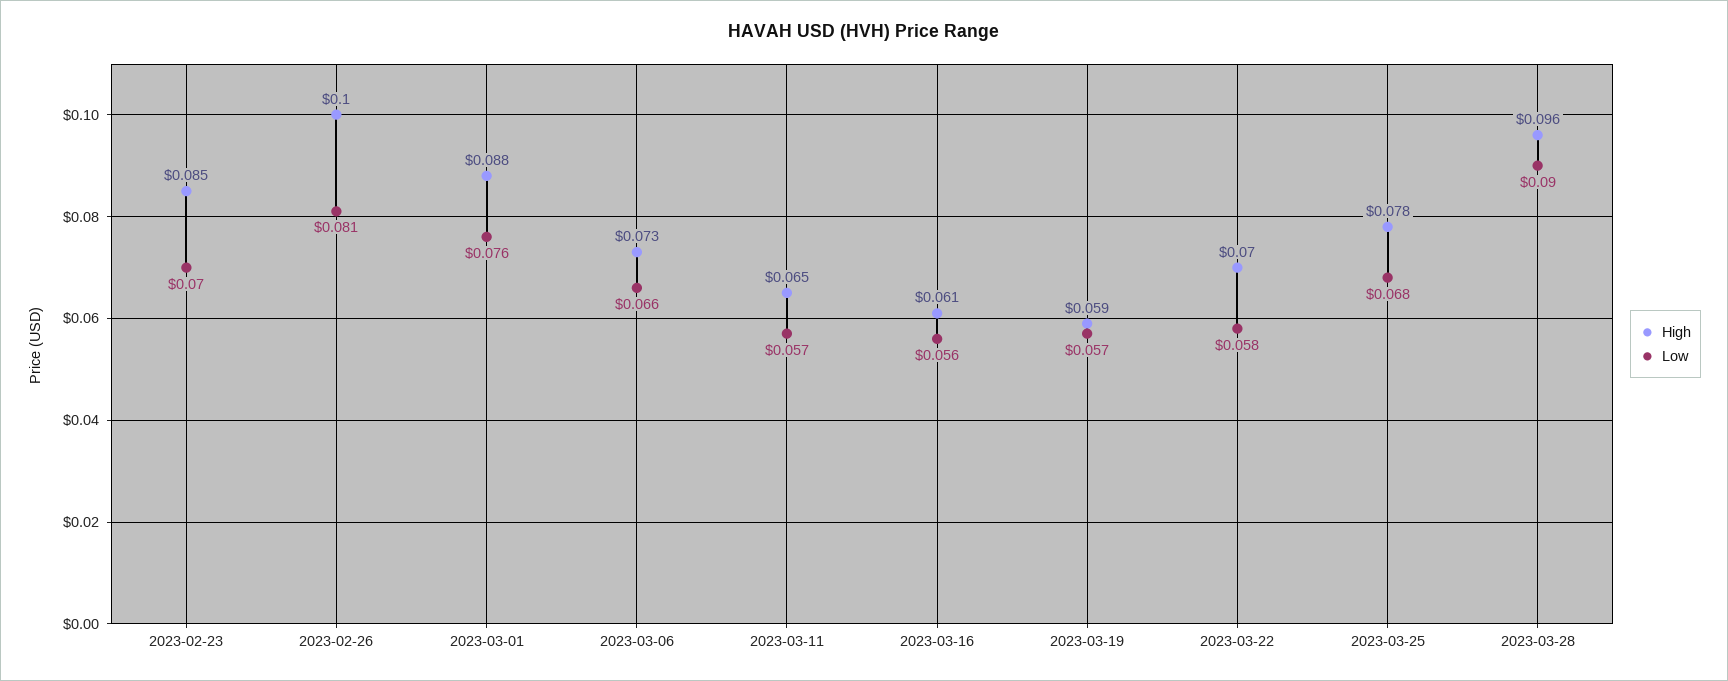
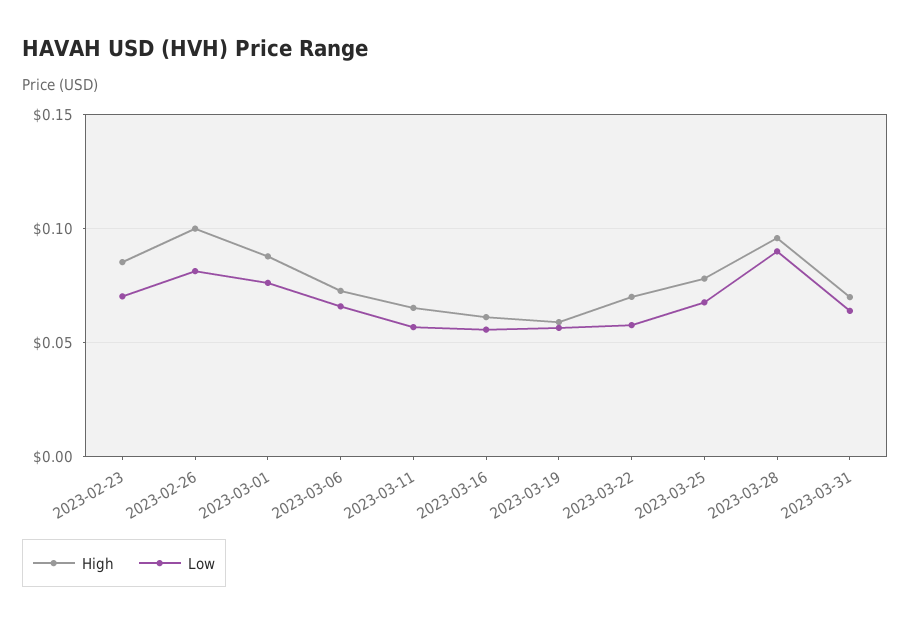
High, 2023-03-31: none -> 0.07
Low, 2023-03-31: none -> 0.065

